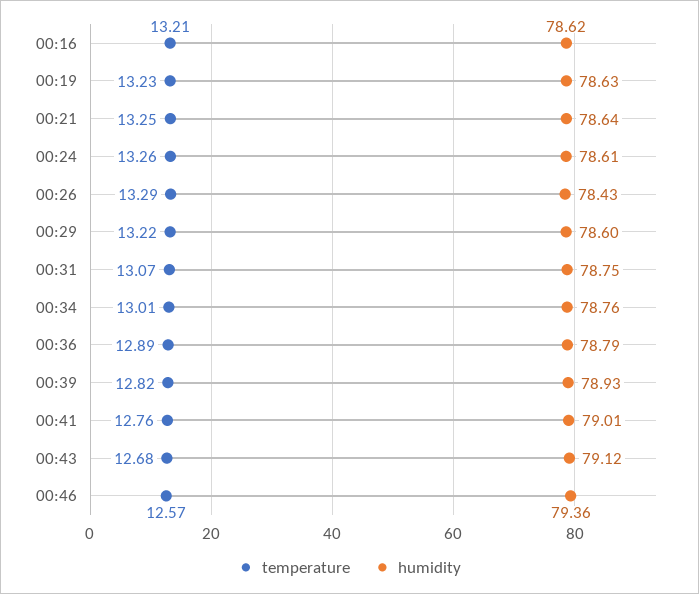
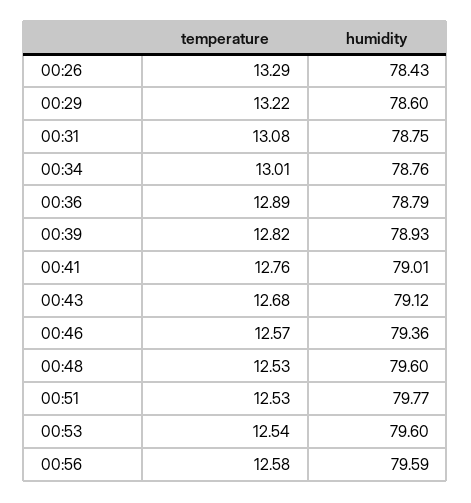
temperature, 00:16: 13.21 -> none
humidity, 00:16: 78.62 -> none
temperature, 00:19: 13.23 -> none
humidity, 00:19: 78.63 -> none
temperature, 00:21: 13.25 -> none
humidity, 00:21: 78.64 -> none
temperature, 00:24: 13.26 -> none
humidity, 00:24: 78.61 -> none
temperature, 00:31: 13.07 -> 13.08
temperature, 00:48: none -> 12.53
humidity, 00:48: none -> 79.6
temperature, 00:51: none -> 12.53
humidity, 00:51: none -> 79.77
temperature, 00:53: none -> 12.54
humidity, 00:53: none -> 79.6
temperature, 00:56: none -> 12.58
humidity, 00:56: none -> 79.59

